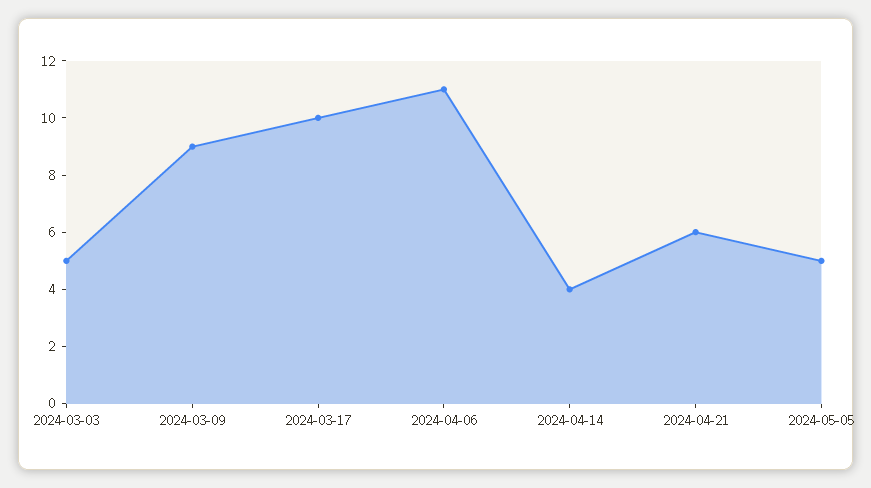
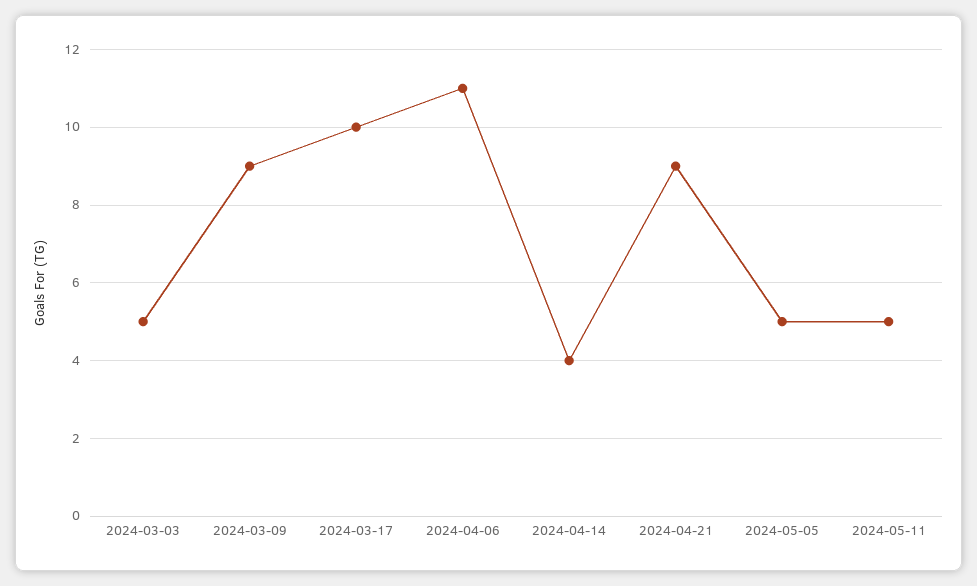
2024-04-21: 6 -> 9
2024-05-11: none -> 5

